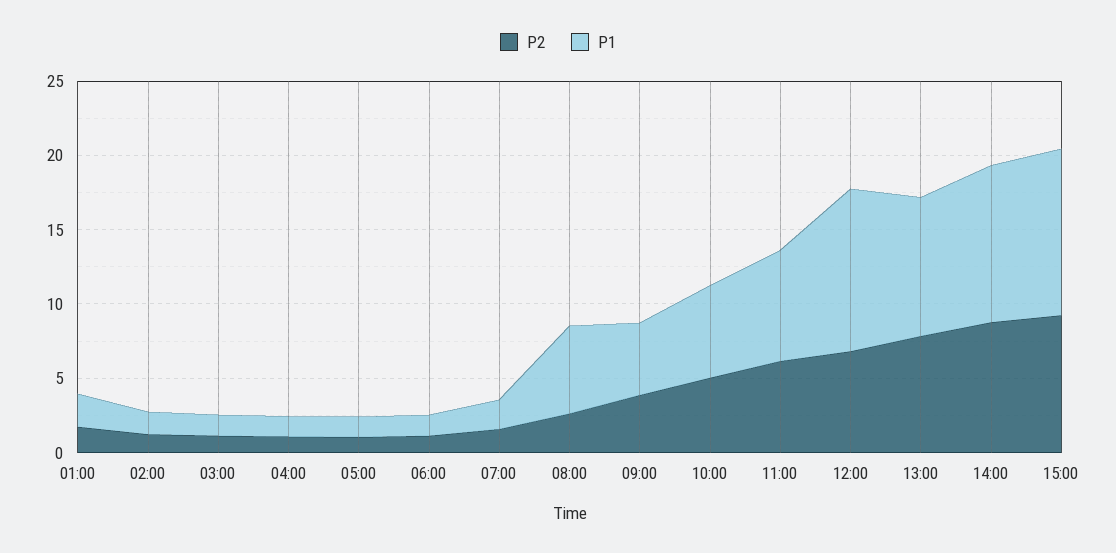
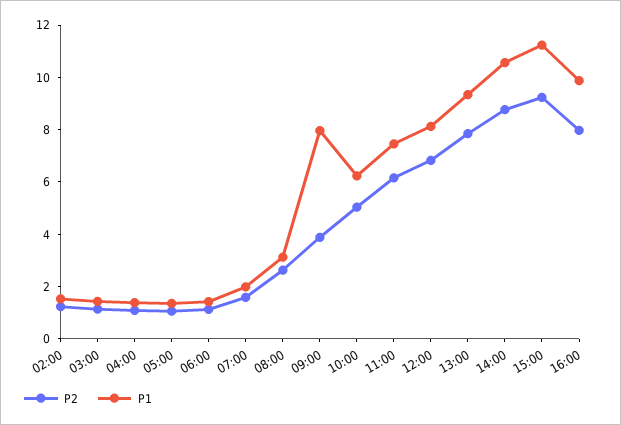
P2, 01:00: 2 -> none
P1, 01:00: 2 -> none
P1, 08:00: 6 -> 3
P1, 09:00: 5 -> 8
P1, 12:00: 11 -> 8
P2, 16:00: none -> 8
P1, 16:00: none -> 10

